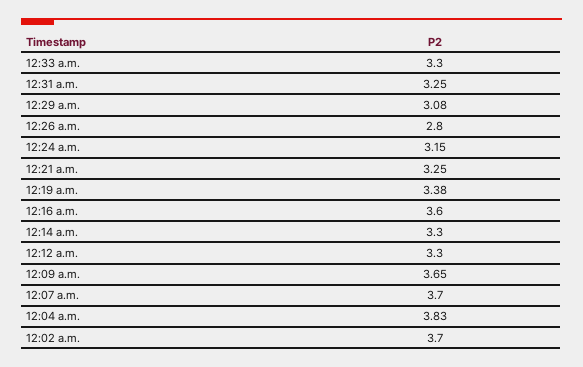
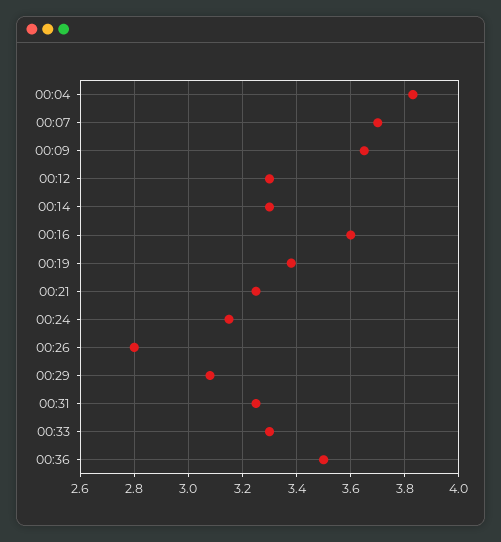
12:02 a.m.: 3.7 -> none
00:36: none -> 3.5

